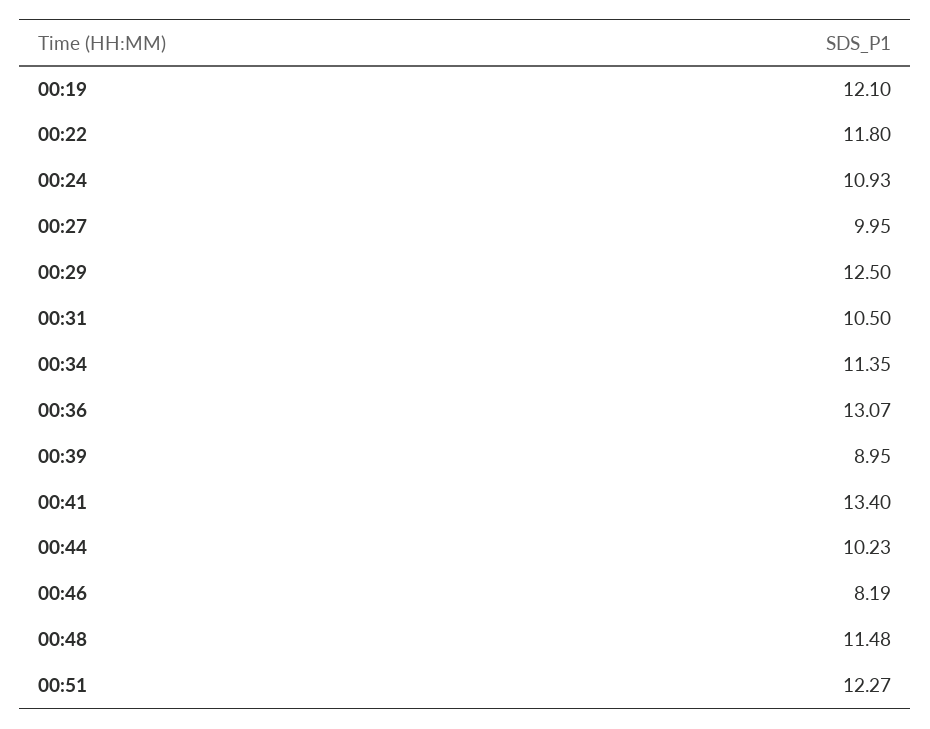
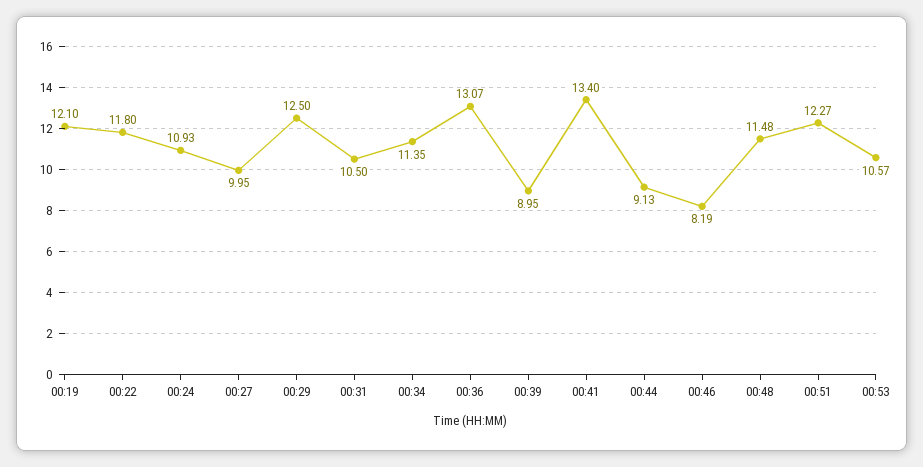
00:44: 10.23 -> 9.13
00:53: none -> 10.57

